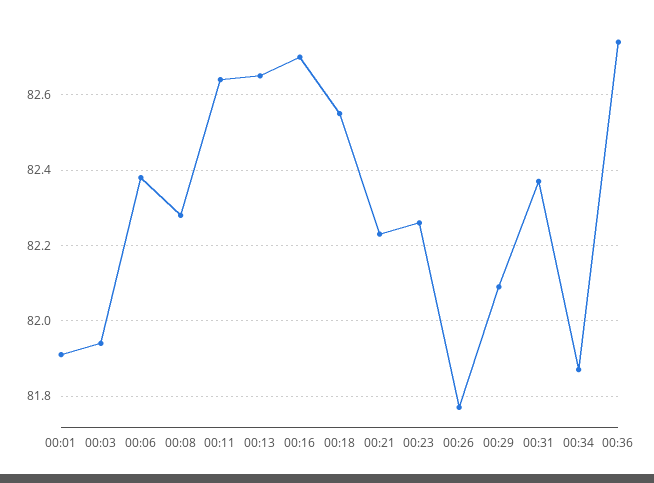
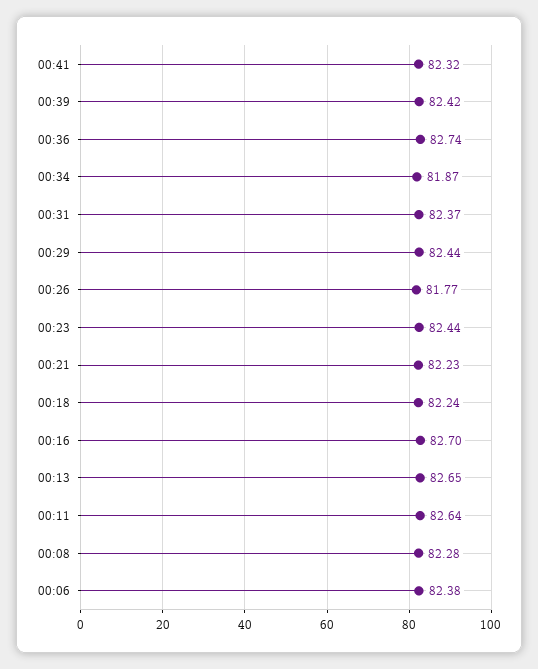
00:01: 81.9 -> none
00:03: 81.95 -> none
00:18: 82.55 -> 82.24
00:23: 82.25 -> 82.44
00:29: 82.1 -> 82.44
00:41: none -> 82.32
00:39: none -> 82.42

